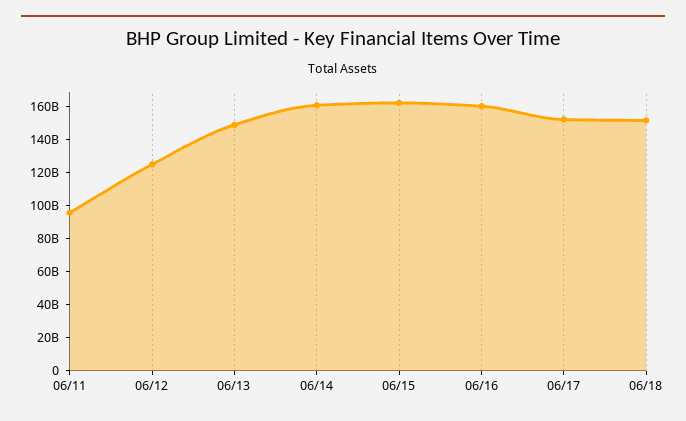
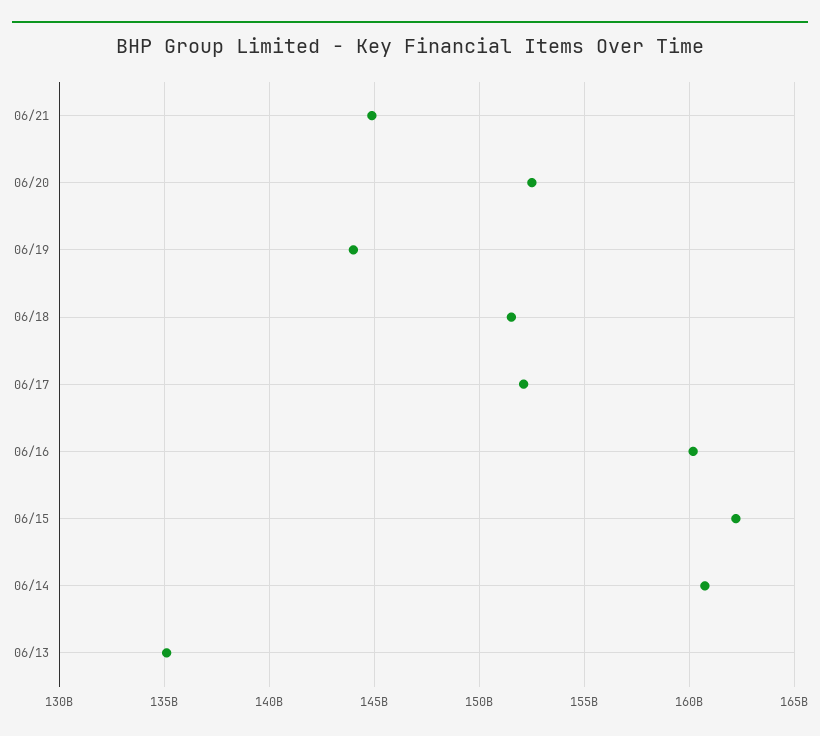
06/11: 95000000000 -> none
06/12: 125000000000 -> none
06/13: 150000000000 -> 135000000000
06/21: none -> 145000000000
06/20: none -> 152500000000
06/19: none -> 144000000000

